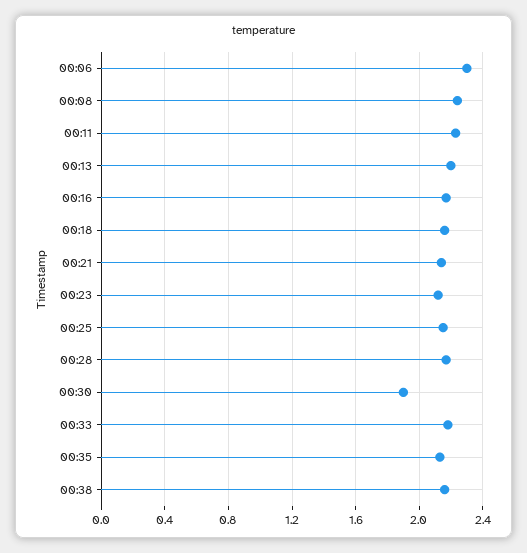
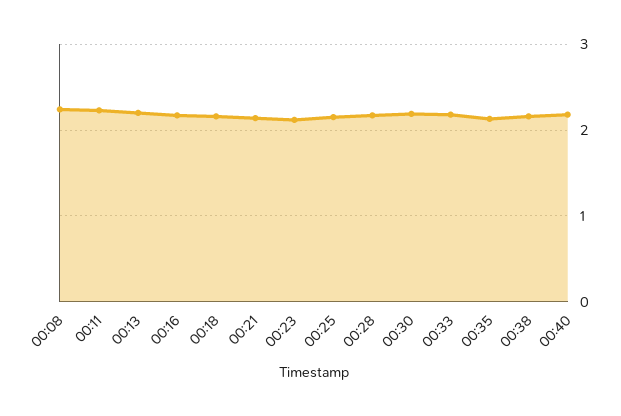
00:06: 2.3 -> none
00:30: 1.9 -> 2.2
00:40: none -> 2.2

